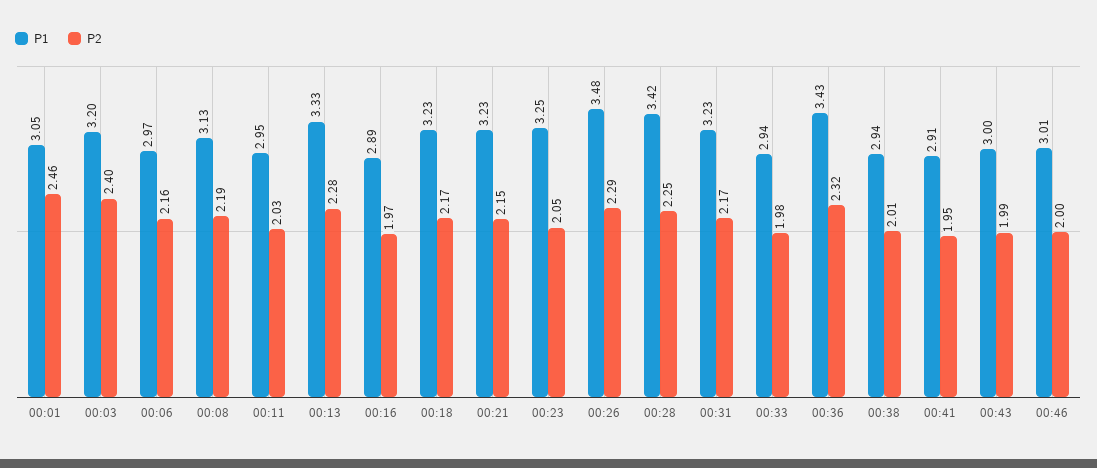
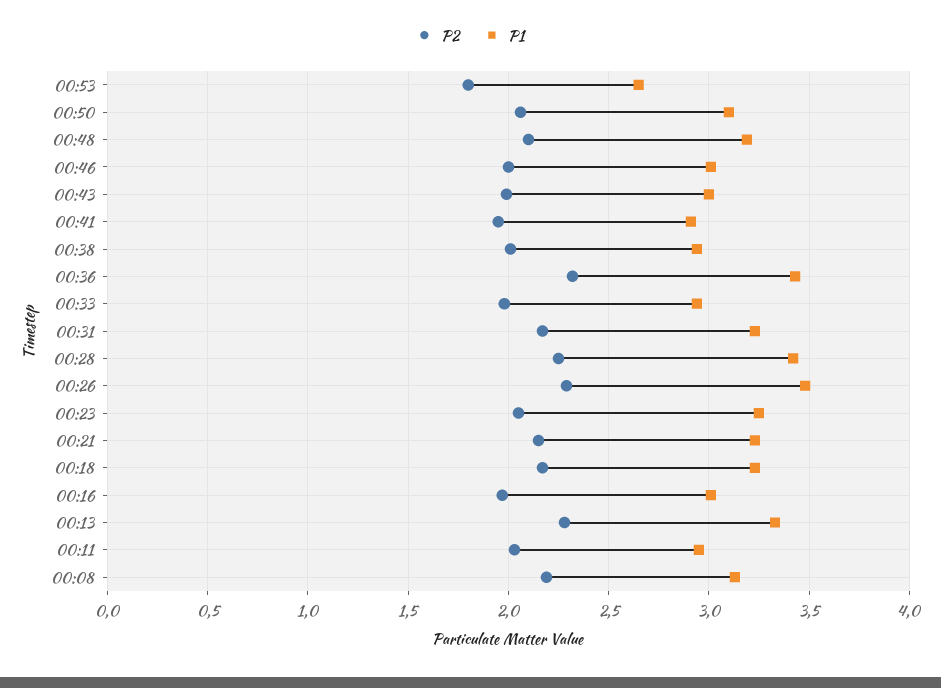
P1, 00:01: 3.05 -> none
P2, 00:01: 2.46 -> none
P1, 00:03: 3.2 -> none
P2, 00:03: 2.4 -> none
P1, 00:06: 2.97 -> none
P2, 00:06: 2.16 -> none
P1, 00:16: 2.89 -> 3
P2, 00:53: none -> 1.8
P1, 00:53: none -> 2.65
P2, 00:50: none -> 2.05
P1, 00:50: none -> 3.1
P2, 00:48: none -> 2.1
P1, 00:48: none -> 3.2

